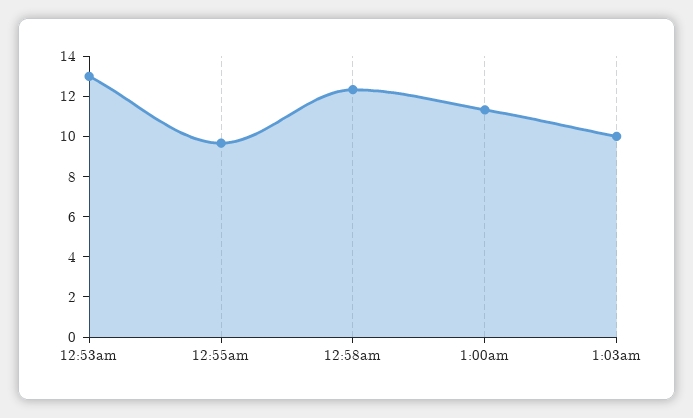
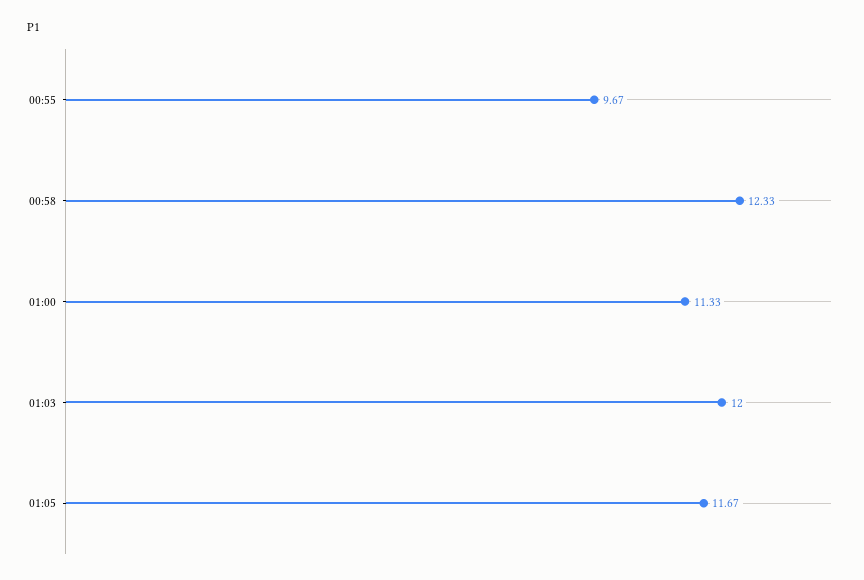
12:53am: 13 -> none
1:03am: 10 -> 12
01:05: none -> 11.67

